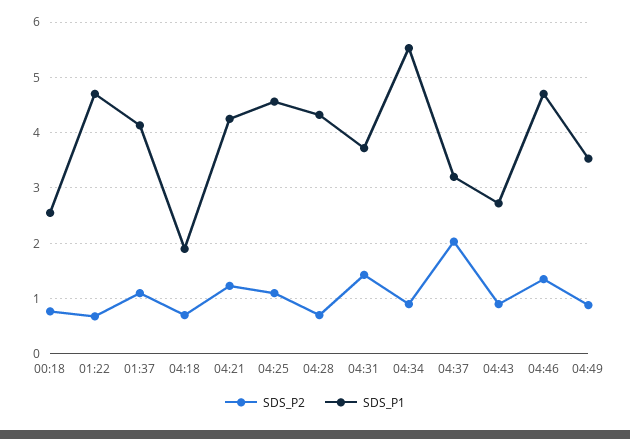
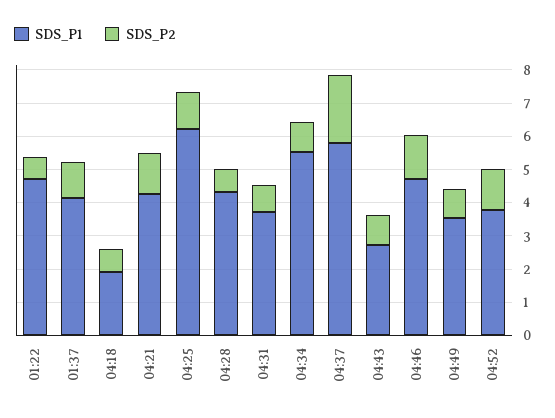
SDS_P2, 00:18: 0.8 -> none
SDS_P1, 00:18: 2.6 -> none
SDS_P1, 04:25: 4.6 -> 6.25
SDS_P2, 04:31: 1.4 -> 0.75
SDS_P1, 04:37: 3.2 -> 5.75
SDS_P1, 04:52: none -> 3.75
SDS_P2, 04:52: none -> 1.25

